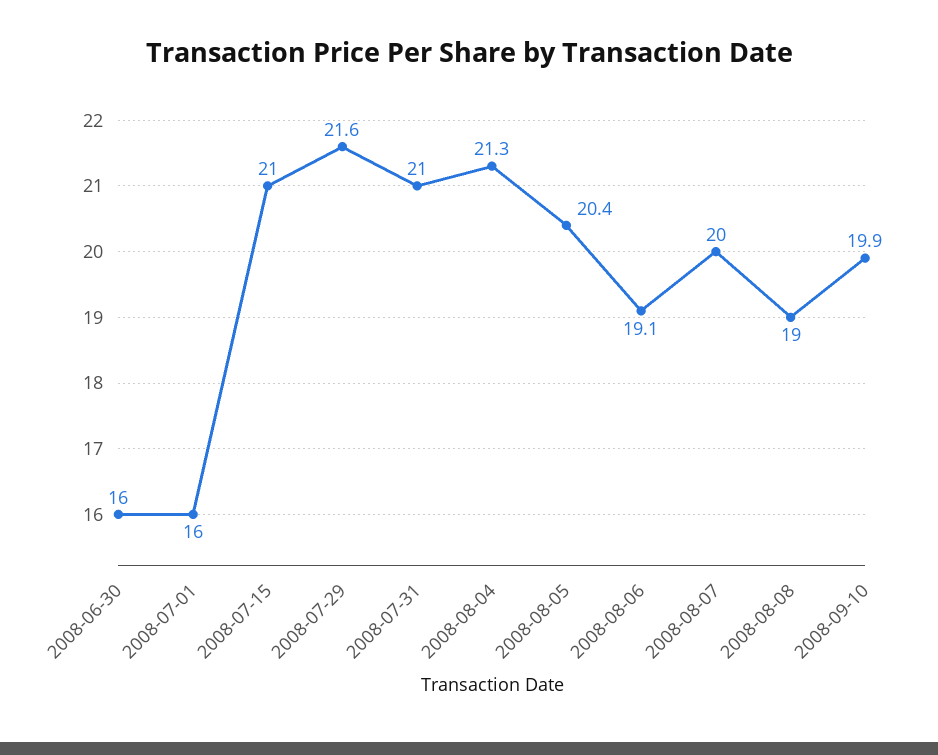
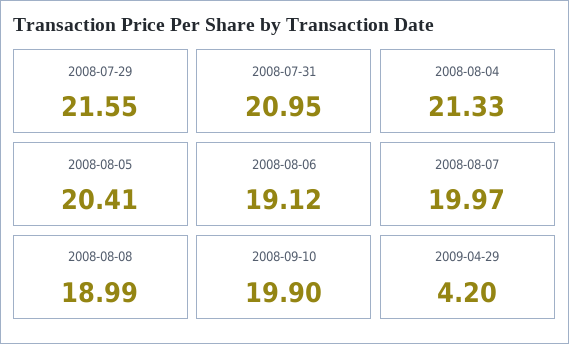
2008-06-30: 16 -> none
2008-07-01: 16 -> none
2008-07-15: 21 -> none
2009-04-29: none -> 4.2

